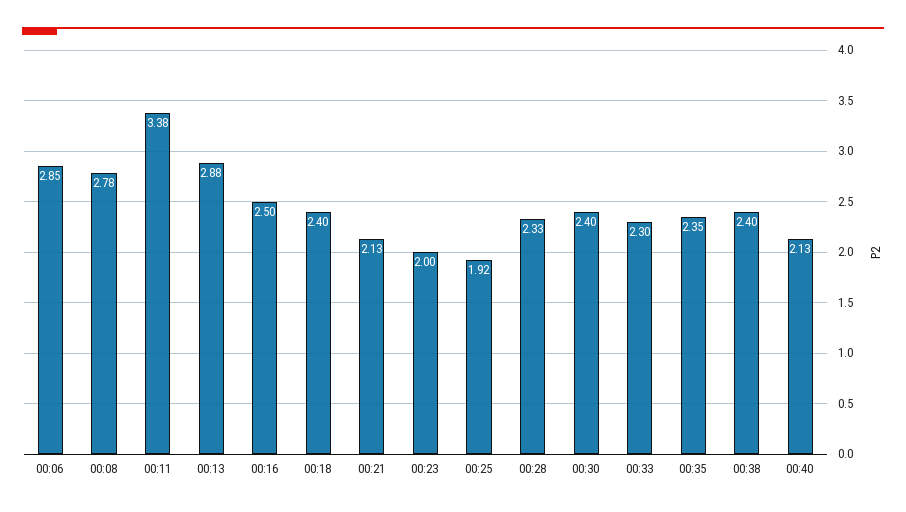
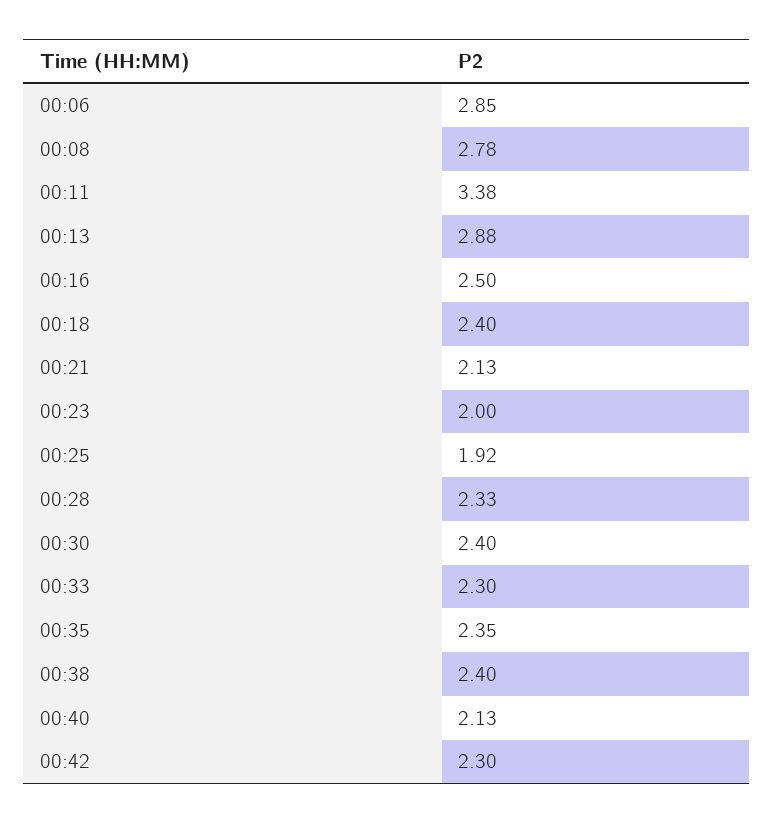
00:42: none -> 2.3

